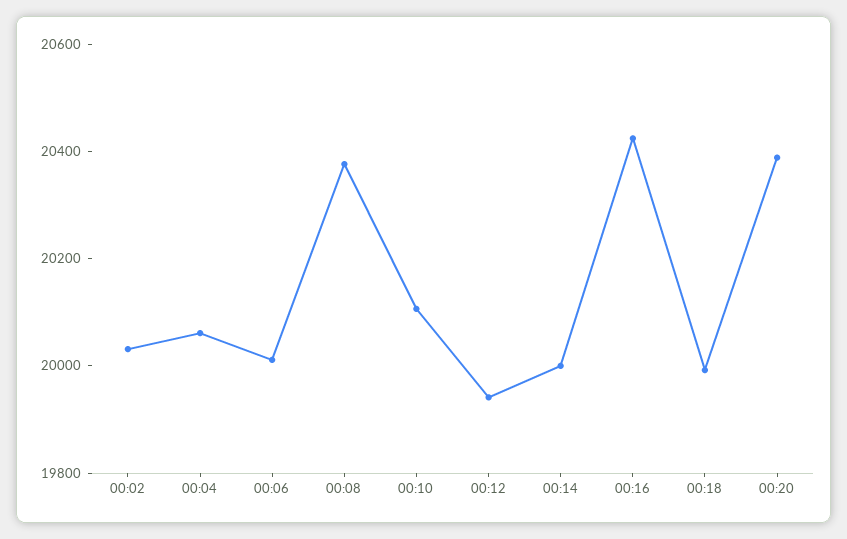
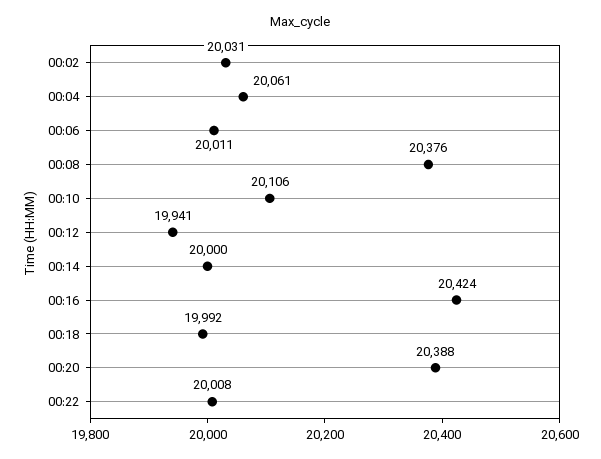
00:22: none -> 20008

